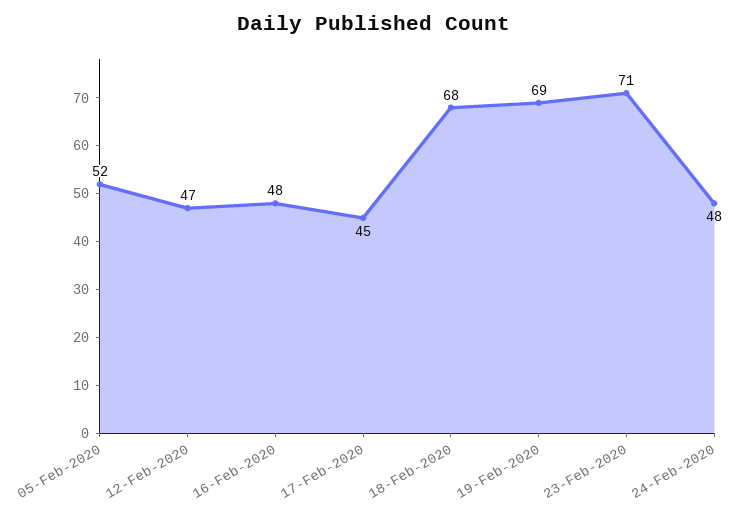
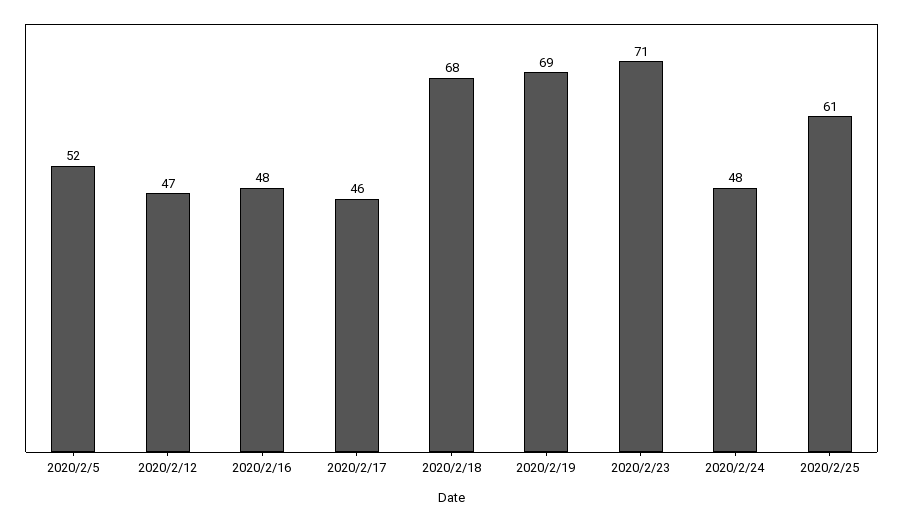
17-Feb-2020: 45 -> 46
2020/2/25: none -> 61

